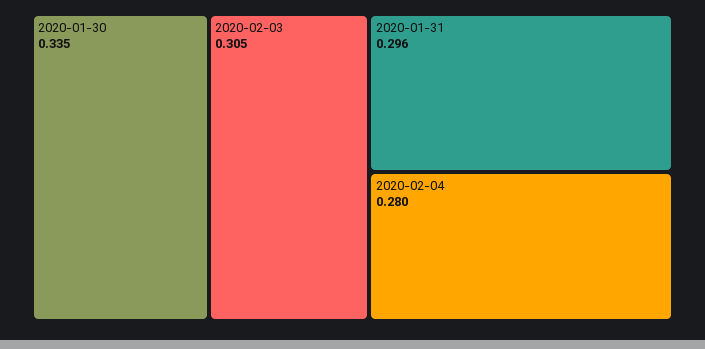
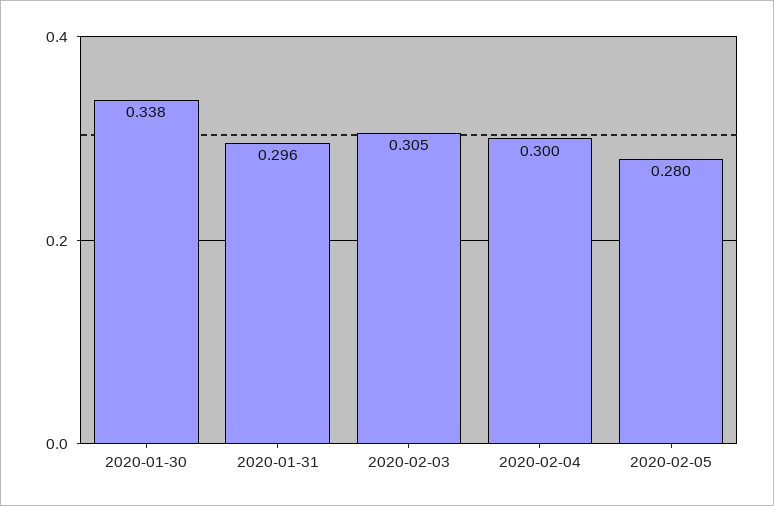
2020-01-30: 0.335 -> 0.338
2020-02-04: 0.28 -> 0.3
2020-02-05: none -> 0.28

